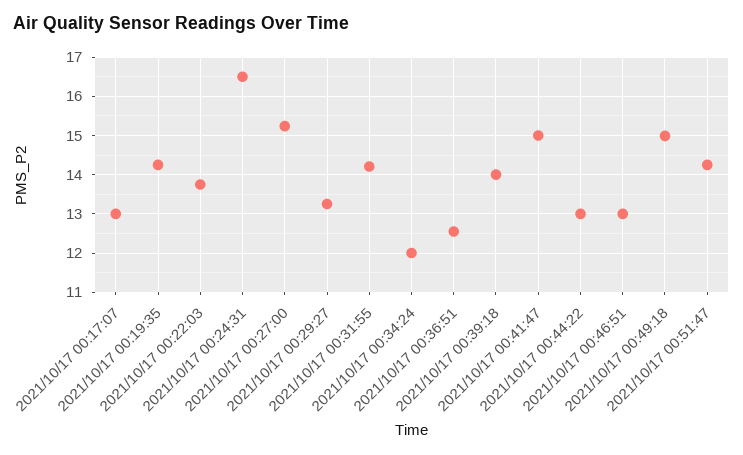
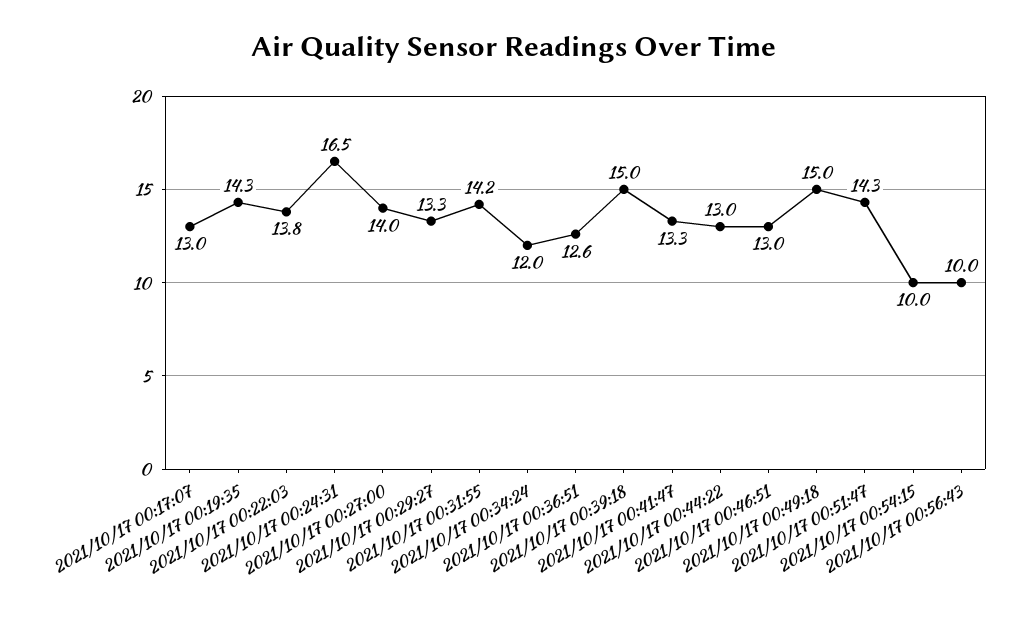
2021/10/17 00:27:00: 15.2 -> 14
2021/10/17 00:39:18: 14 -> 15
2021/10/17 00:41:47: 15 -> 13.3
2021/10/17 00:54:15: none -> 10
2021/10/17 00:56:43: none -> 10

